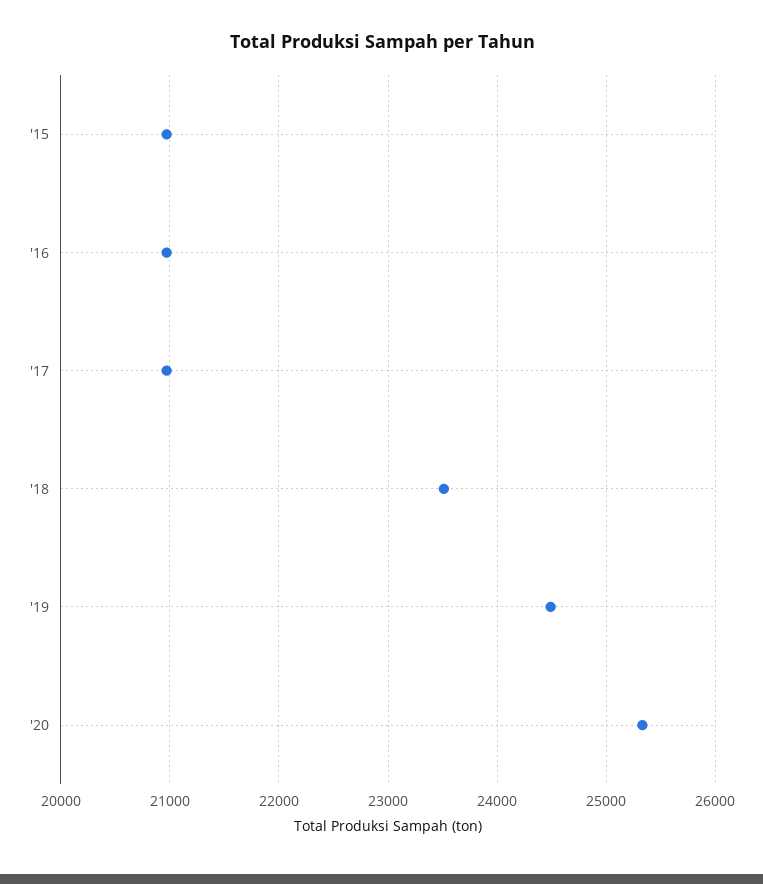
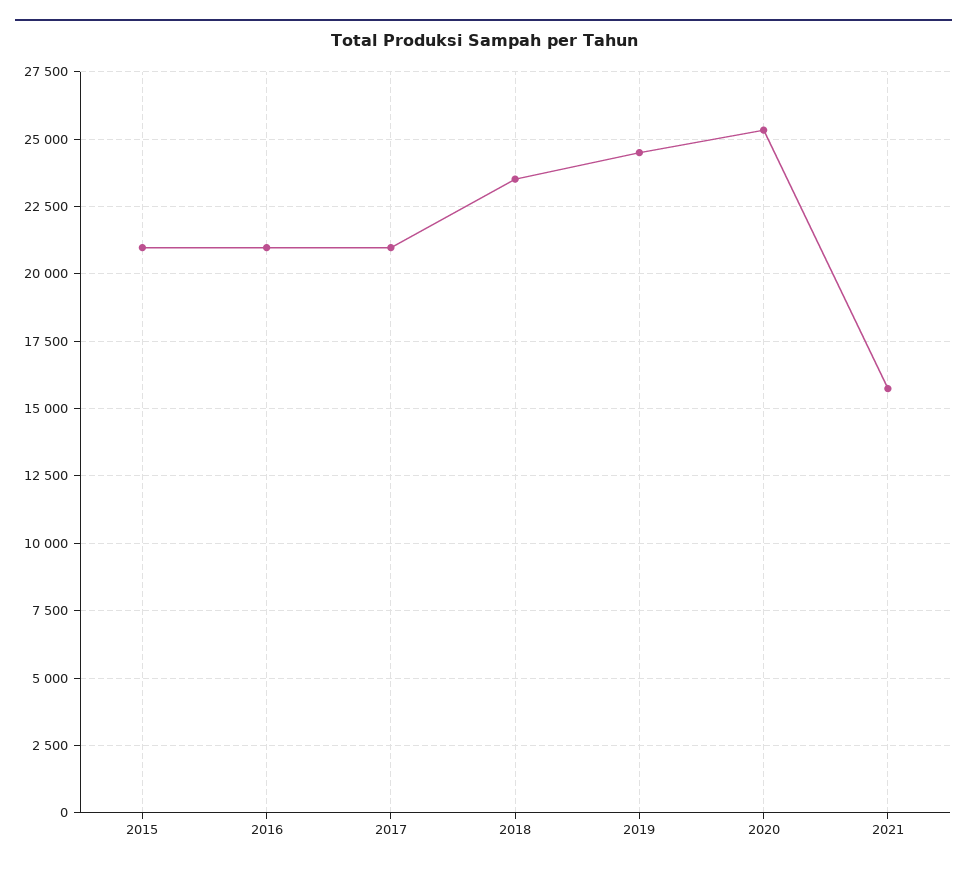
2021: none -> 15750

